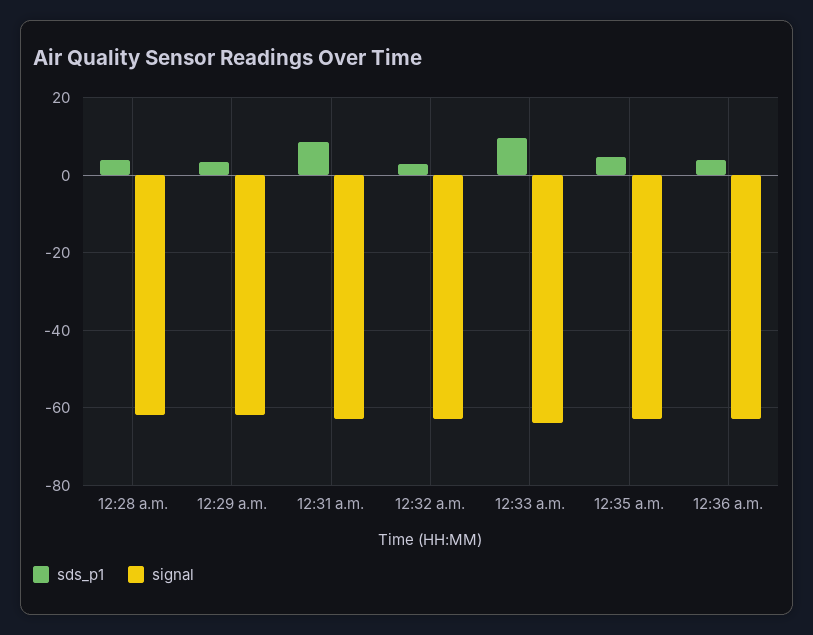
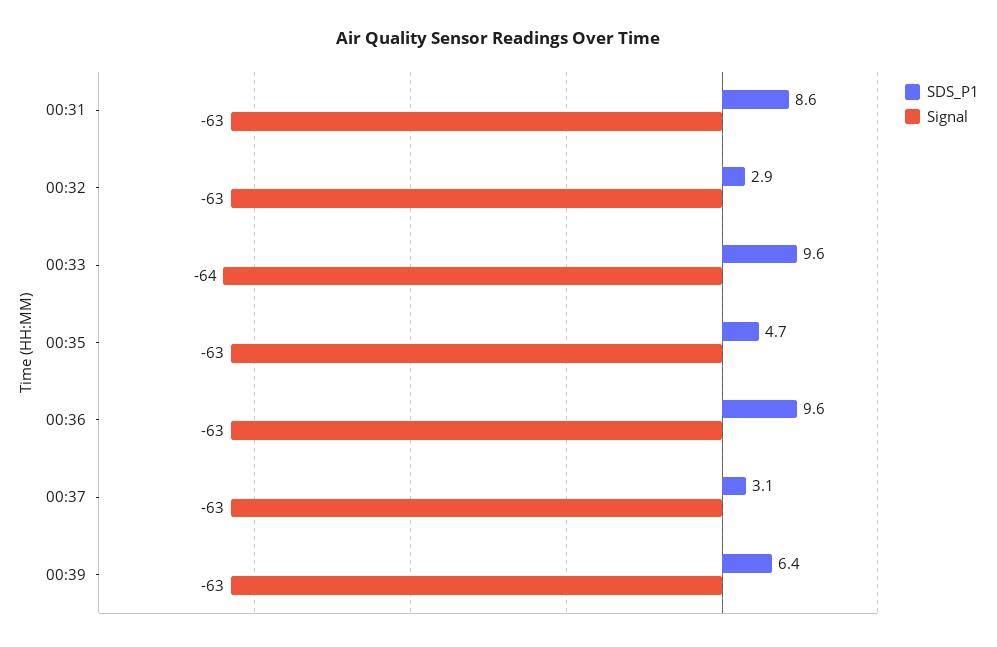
sds_p1, 12:28 a.m.: 4 -> none
signal, 12:28 a.m.: -62 -> none
sds_p1, 12:29 a.m.: 4 -> none
signal, 12:29 a.m.: -62 -> none
sds_p1, 12:36 a.m.: 4 -> 9.6
sds_p1, 00:37: none -> 3.1
signal, 00:37: none -> -63
sds_p1, 00:39: none -> 6.4
signal, 00:39: none -> -63

